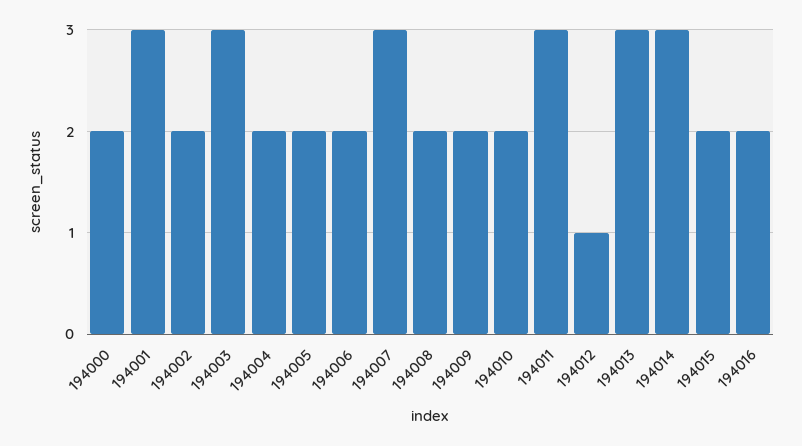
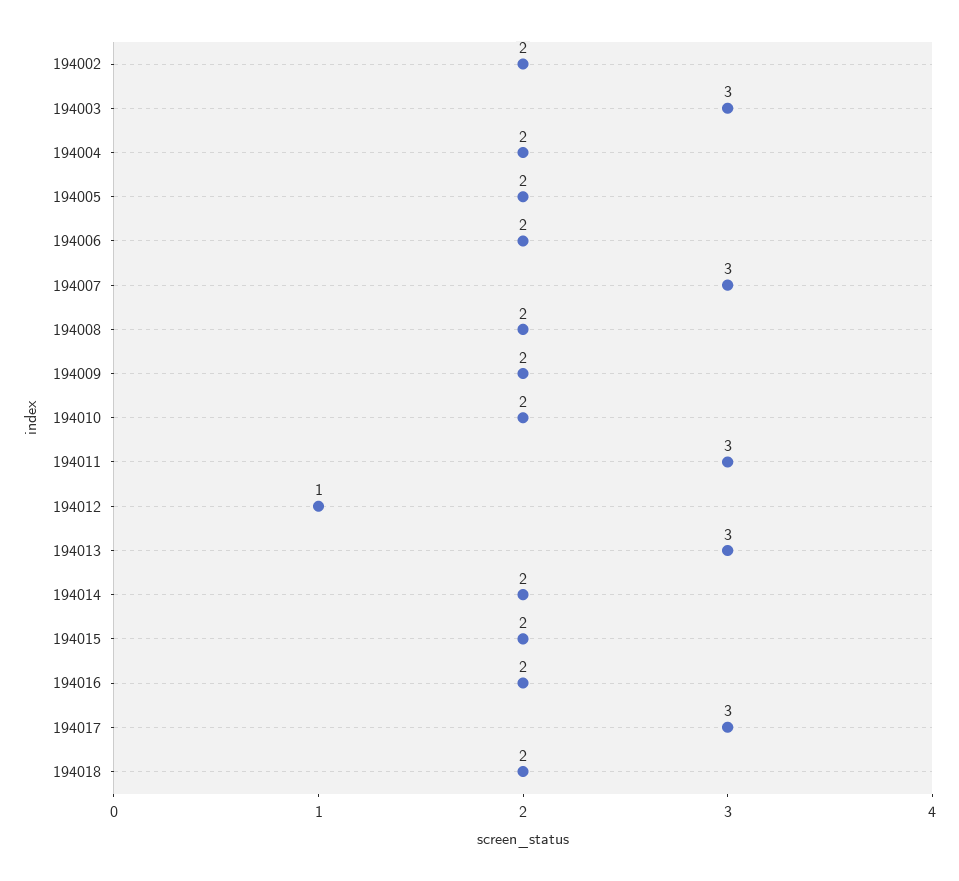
194000: 2 -> none
194001: 3 -> none
194014: 3 -> 2
194017: none -> 3
194018: none -> 2

